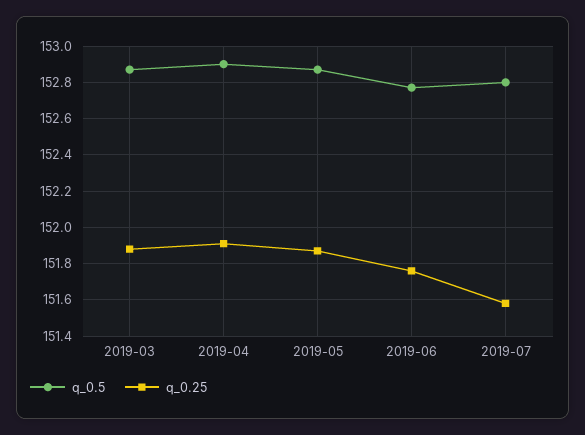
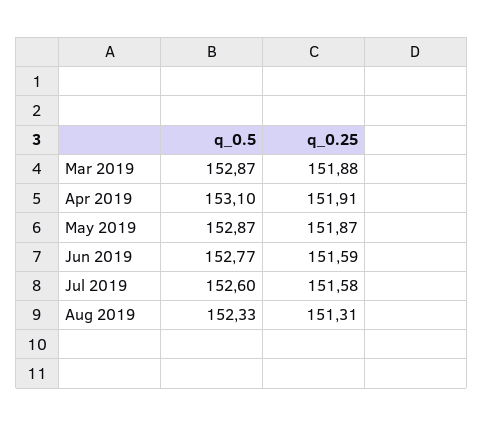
q_0.5, 2019-04: 152.9 -> 153.1
q_0.25, 2019-06: 151.75 -> 151.59
q_0.5, 2019-07: 152.8 -> 152.6
q_0.5, Aug 2019: none -> 152.33
q_0.25, Aug 2019: none -> 151.31

